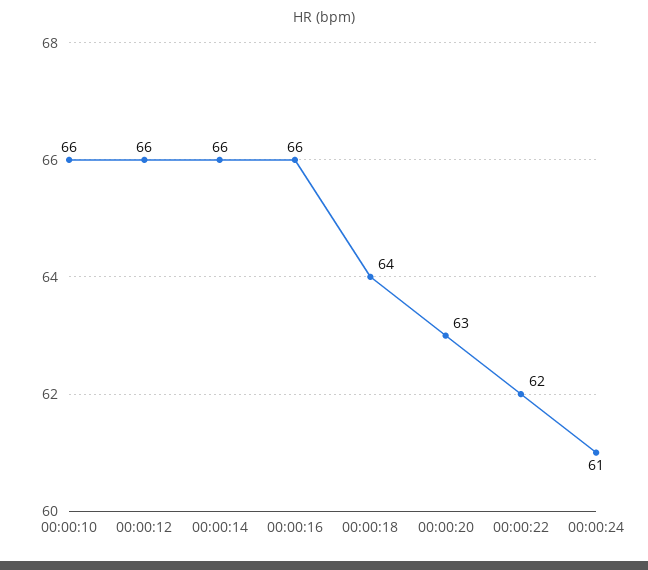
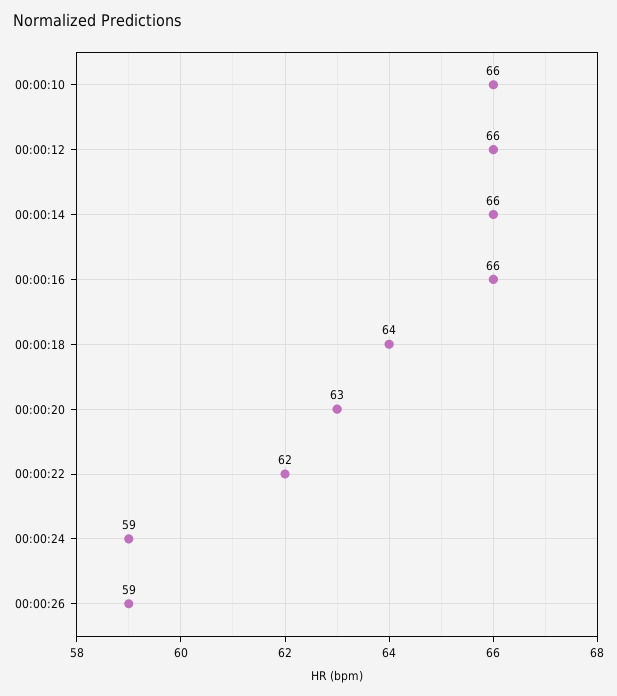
00:00:24: 61 -> 59
00:00:26: none -> 59

